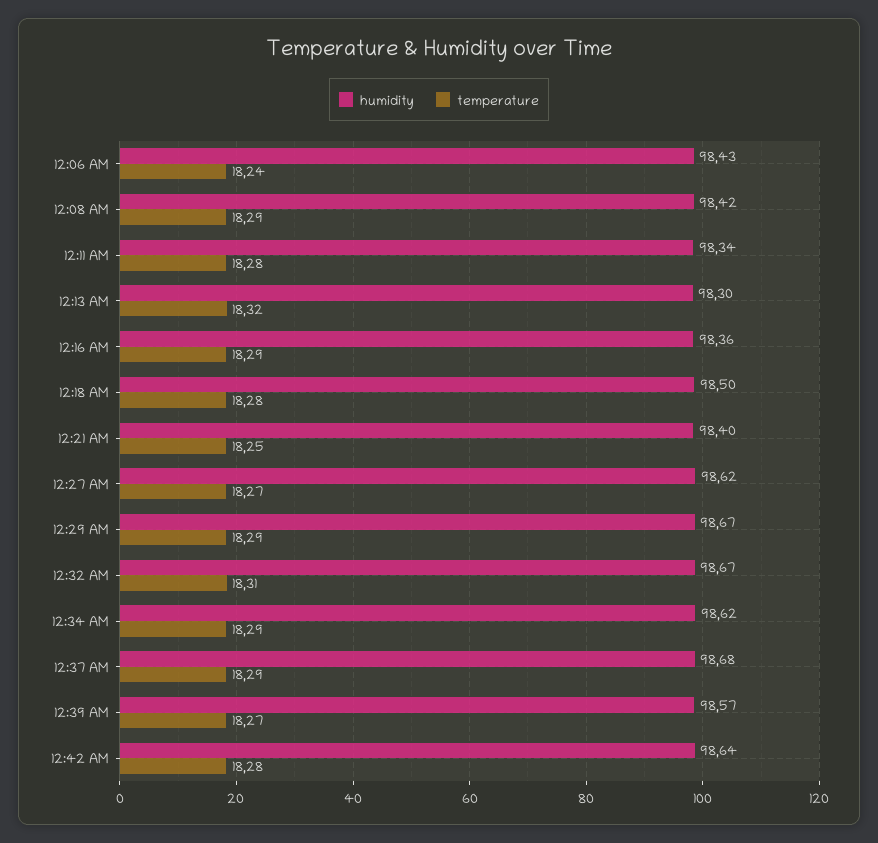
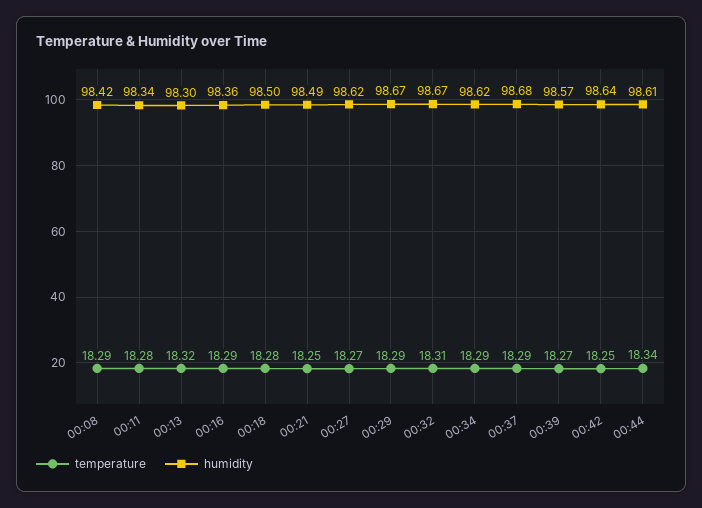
humidity, 12:06 AM: 98.43 -> none
temperature, 12:06 AM: 18.24 -> none
humidity, 12:21 AM: 98.4 -> 98.49
temperature, 12:42 AM: 18.28 -> 18.25
temperature, 00:44: none -> 18.34
humidity, 00:44: none -> 98.61

